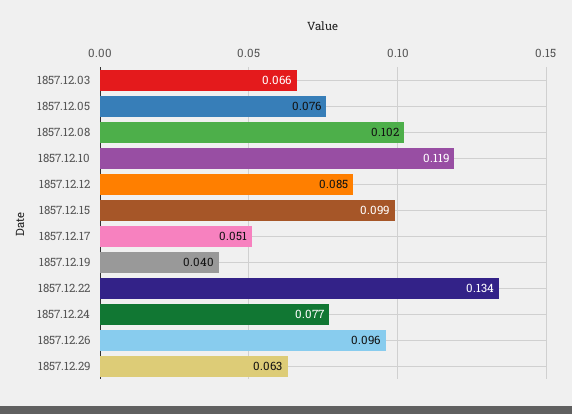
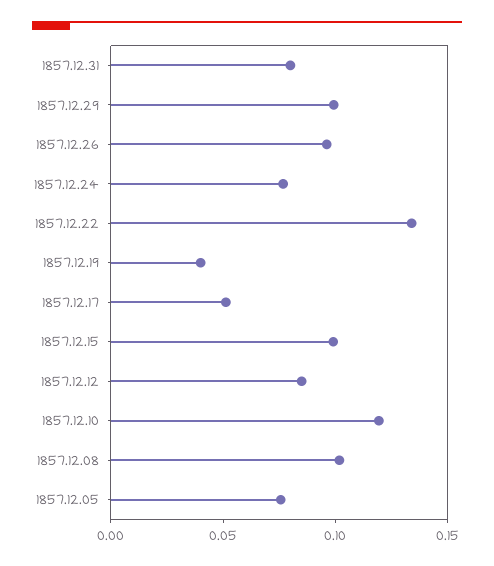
1857.12.03: 0.066 -> none
1857.12.29: 0.063 -> 0.1
1857.12.31: none -> 0.08

